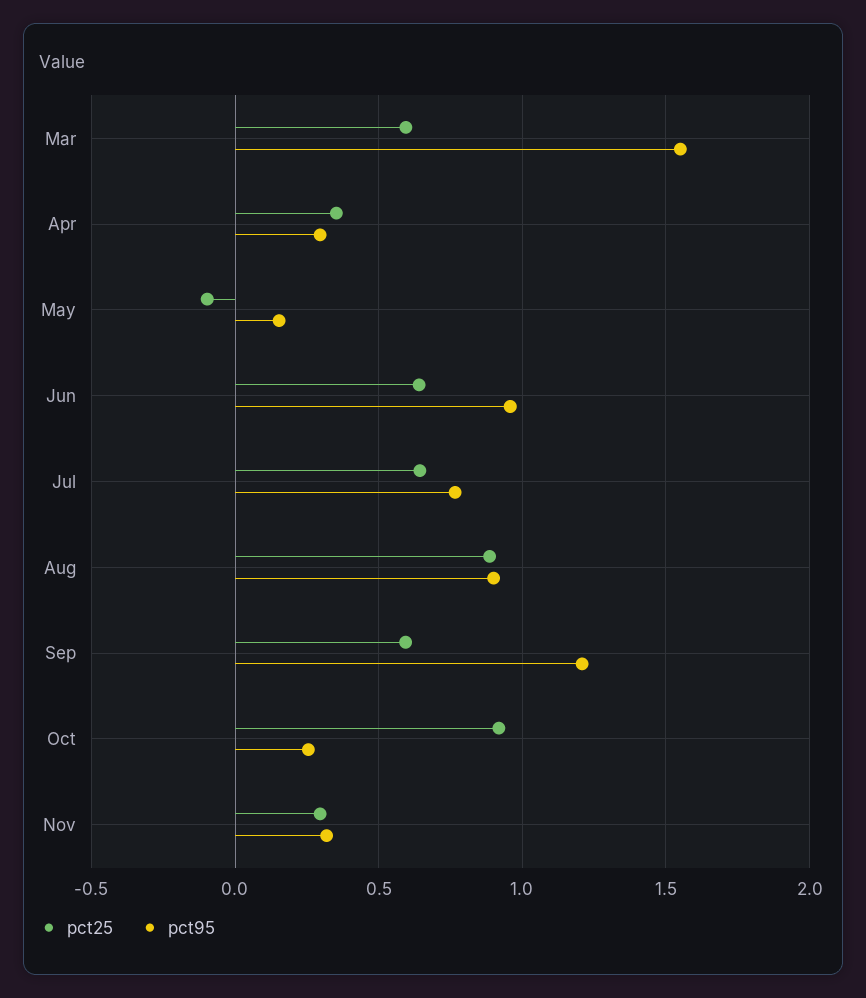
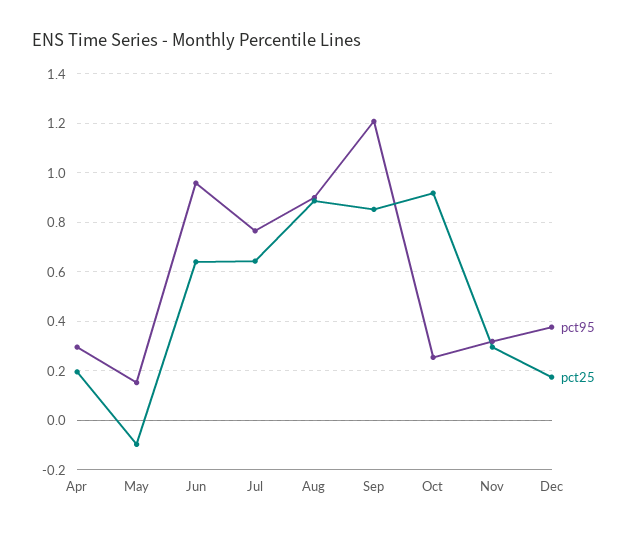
pct25, Mar: 0.6 -> none
pct95, Mar: 1.55 -> none
pct25, Apr: 0.35 -> 0.2
pct25, Sep: 0.6 -> 0.85
pct95, Dec: none -> 0.375
pct25, Dec: none -> 0.175

